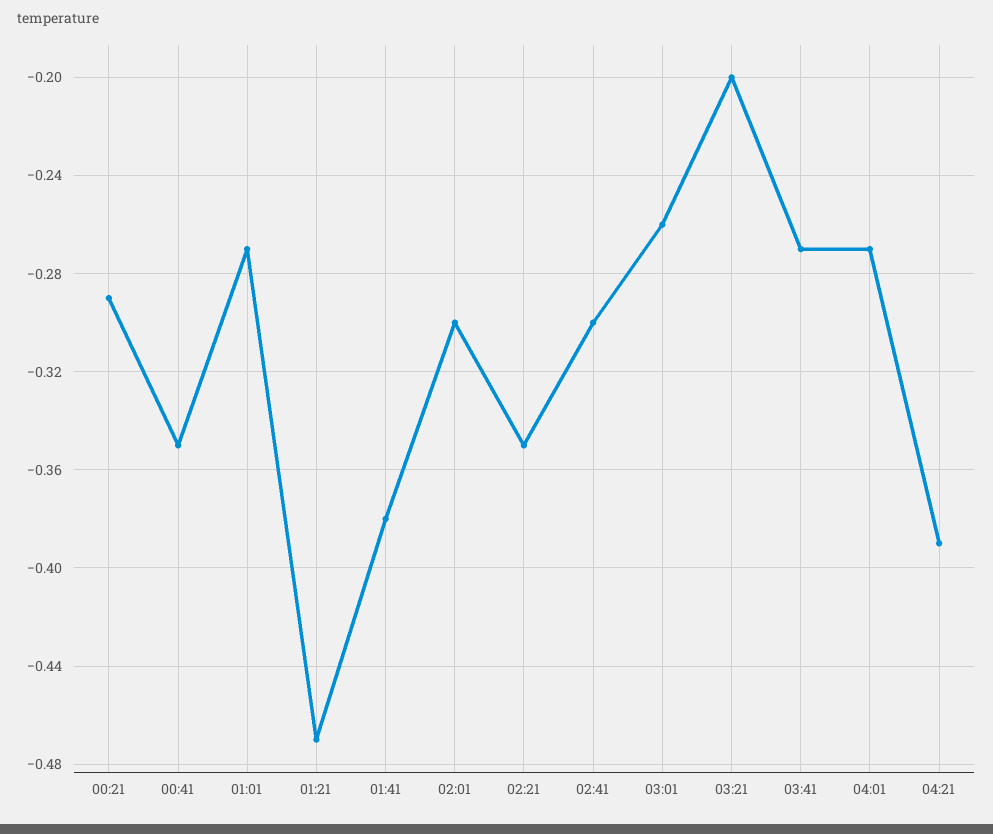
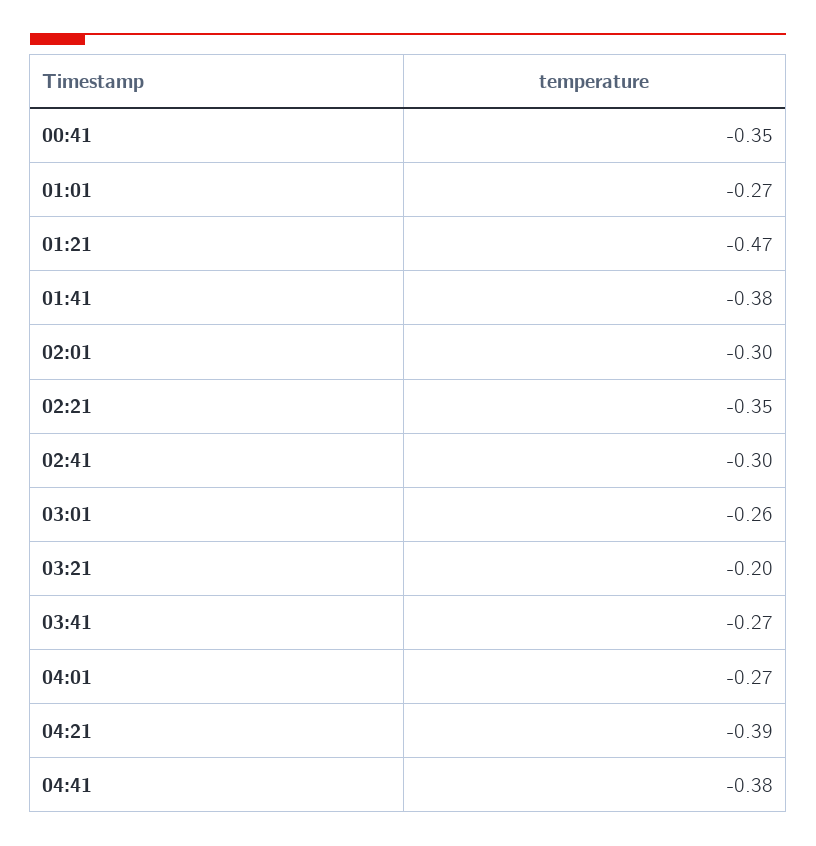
00:21: -0.29 -> none
04:41: none -> -0.38

